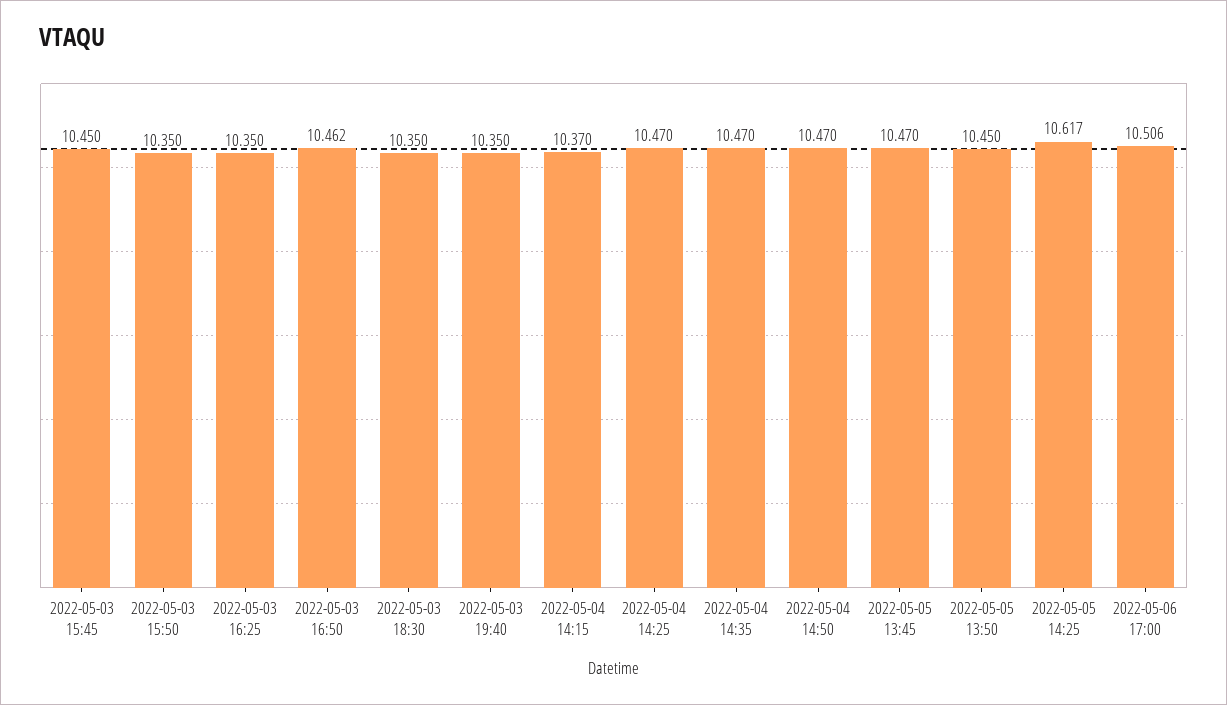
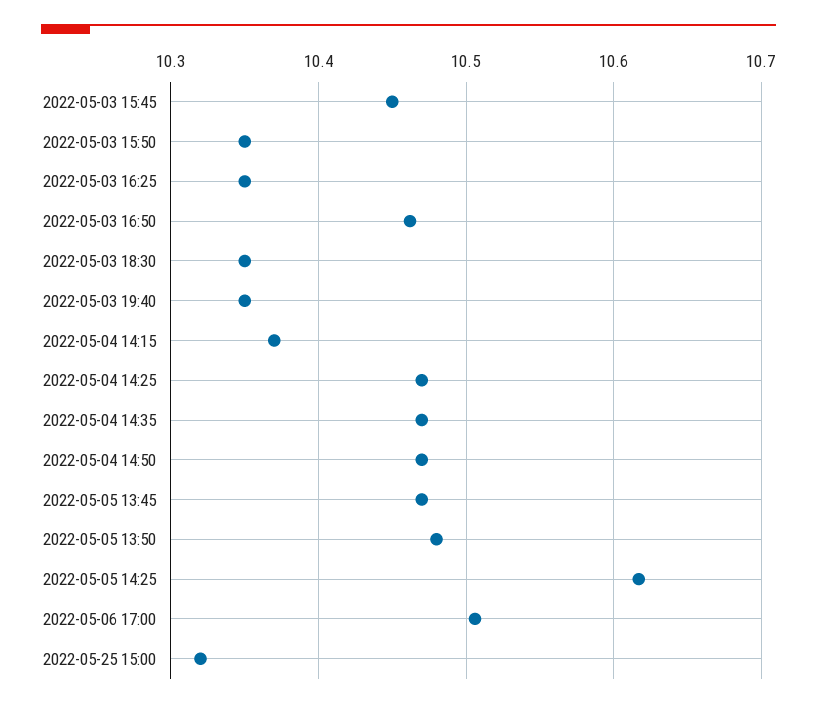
2022-05-05 13:50: 10.45 -> 10.48
2022-05-25 15:00: none -> 10.32

